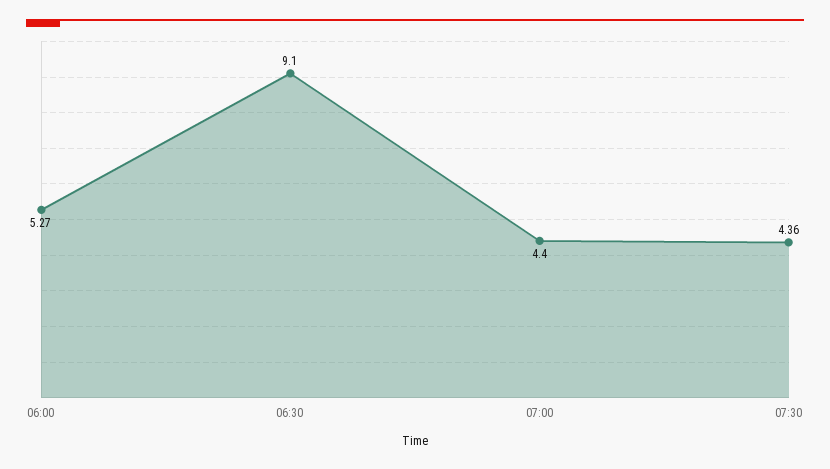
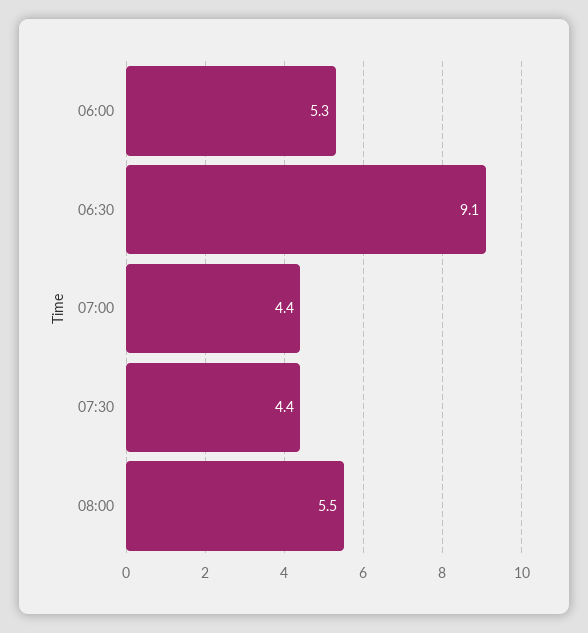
08:00: none -> 5.5

